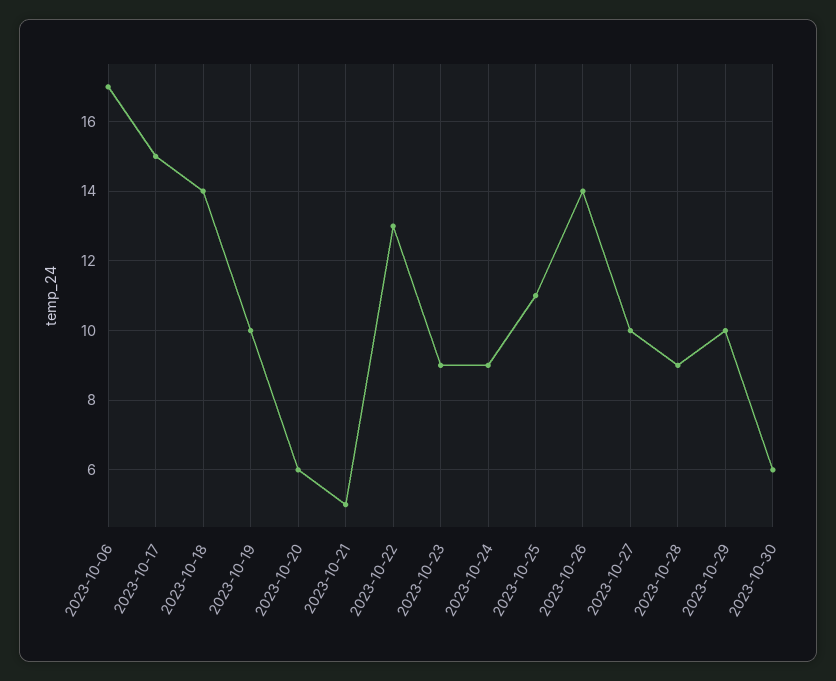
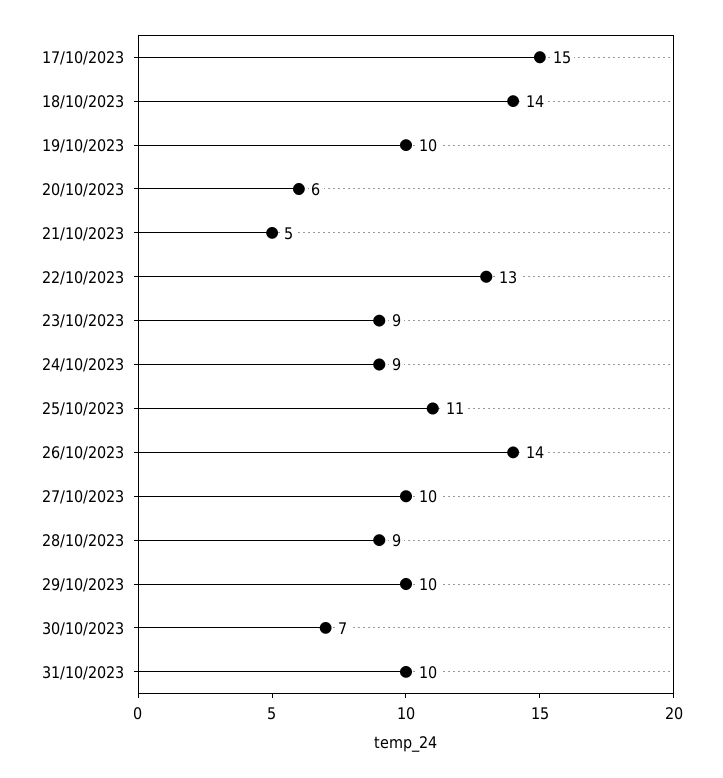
2023-10-06: 17 -> none
2023-10-30: 6 -> 7
31/10/2023: none -> 10

